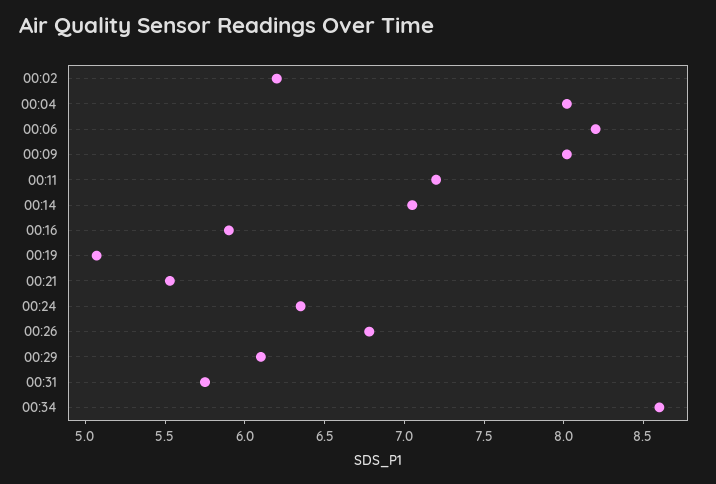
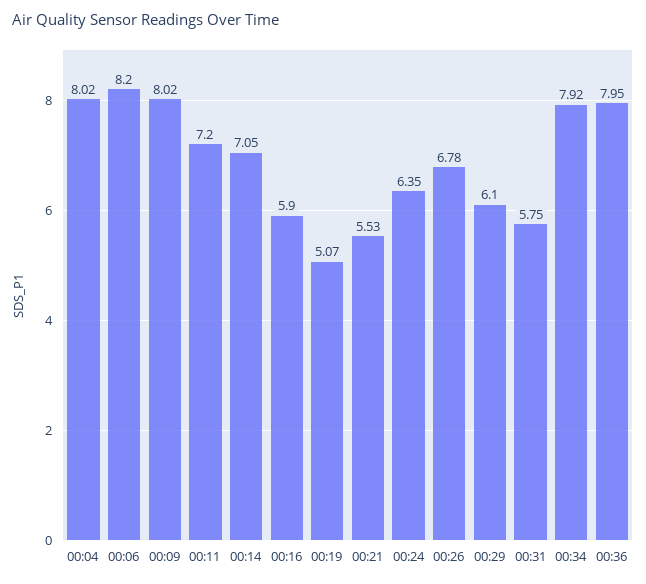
00:02: 6.2 -> none
00:34: 8.6 -> 7.92
00:36: none -> 7.95

